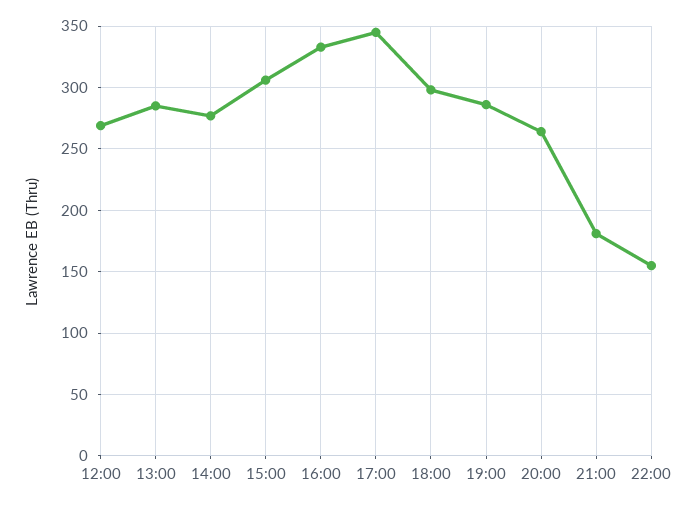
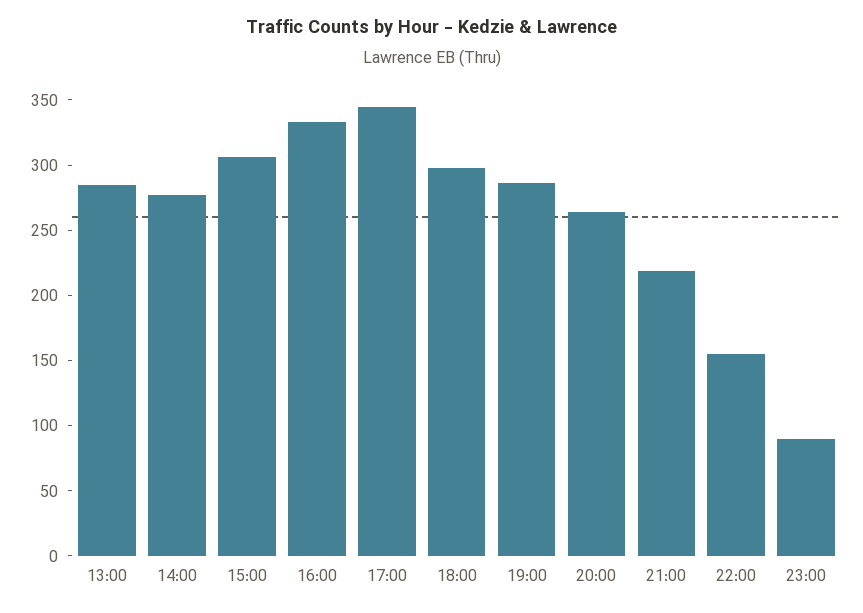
12:00: 270 -> none
21:00: 180 -> 220
23:00: none -> 90

